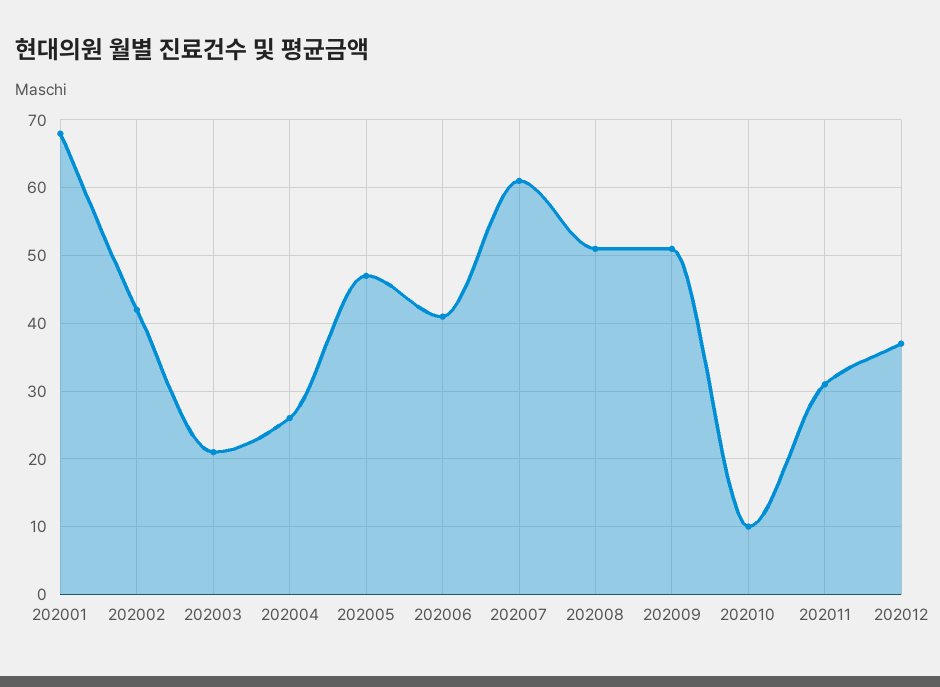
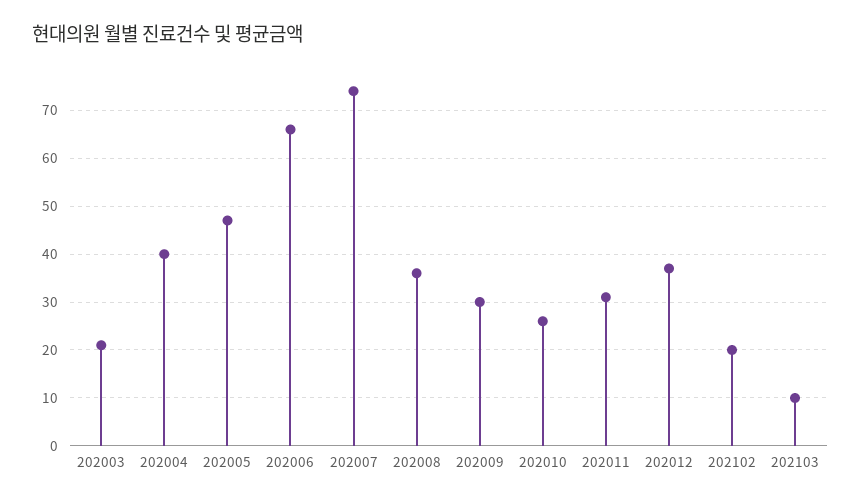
202001: 68 -> none
202002: 42 -> none
202004: 26 -> 40
202006: 41 -> 65
202007: 61 -> 75
202008: 51 -> 35
202009: 51 -> 30
202010: 10 -> 25
202102: none -> 20
202103: none -> 10

